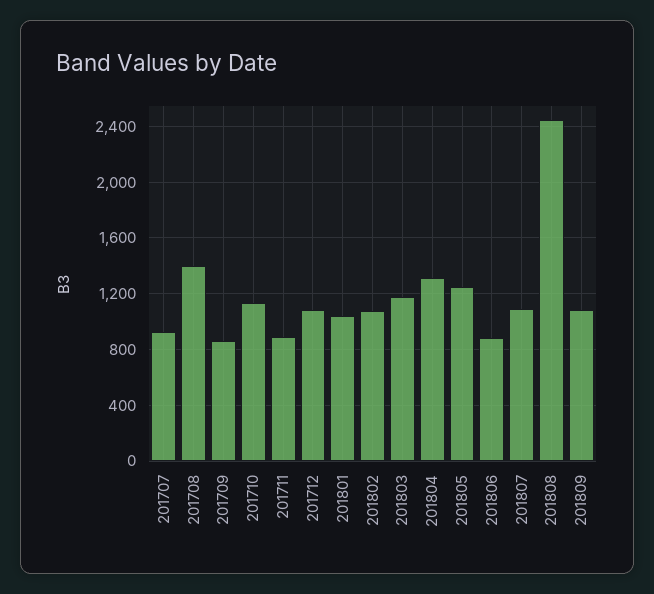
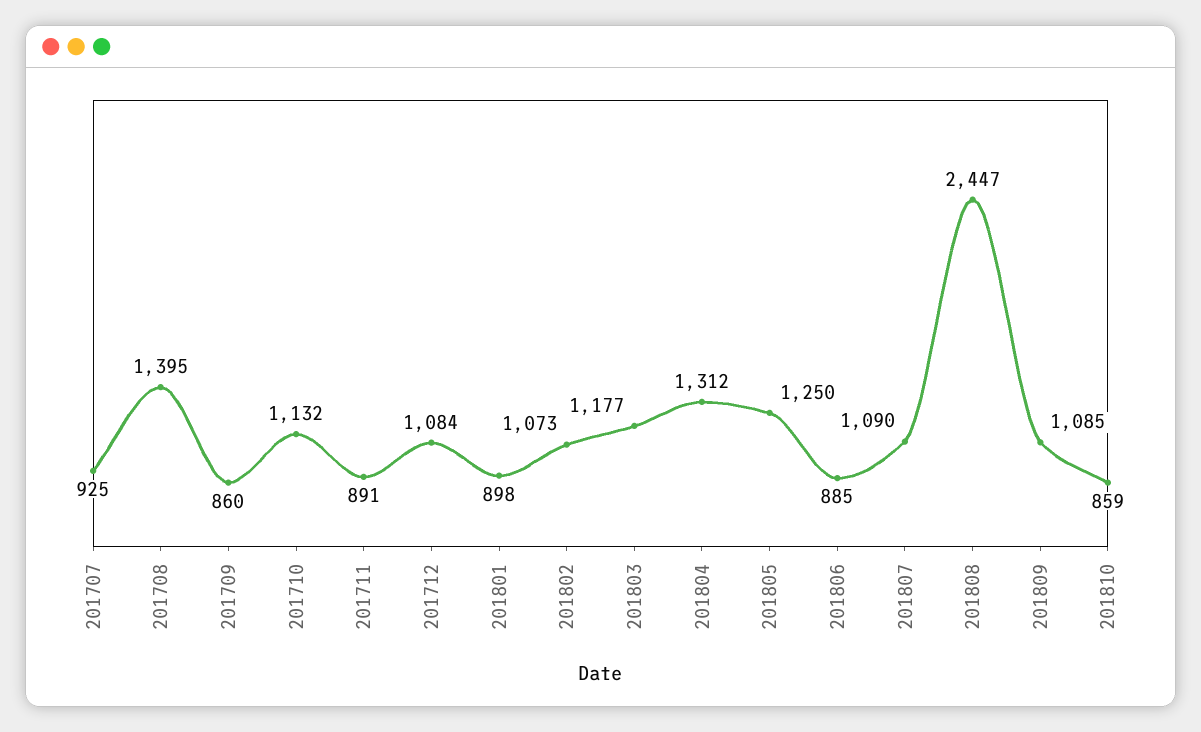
201801: 1050 -> 898
201810: none -> 859

